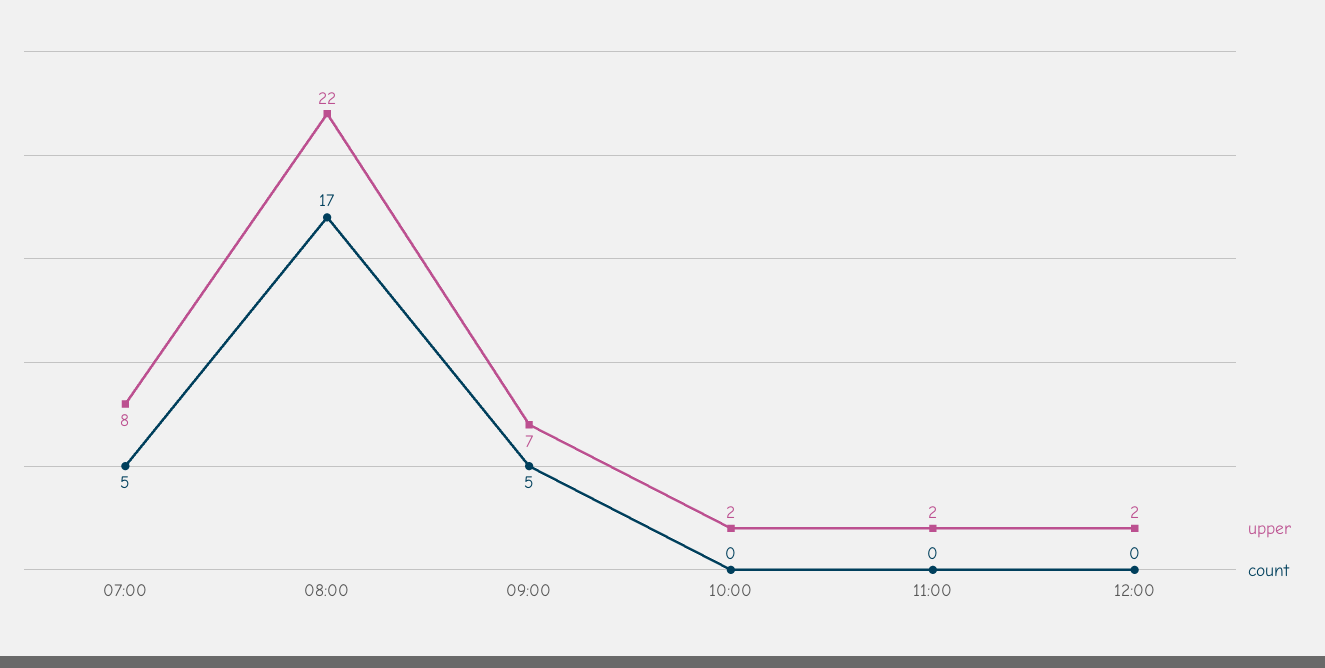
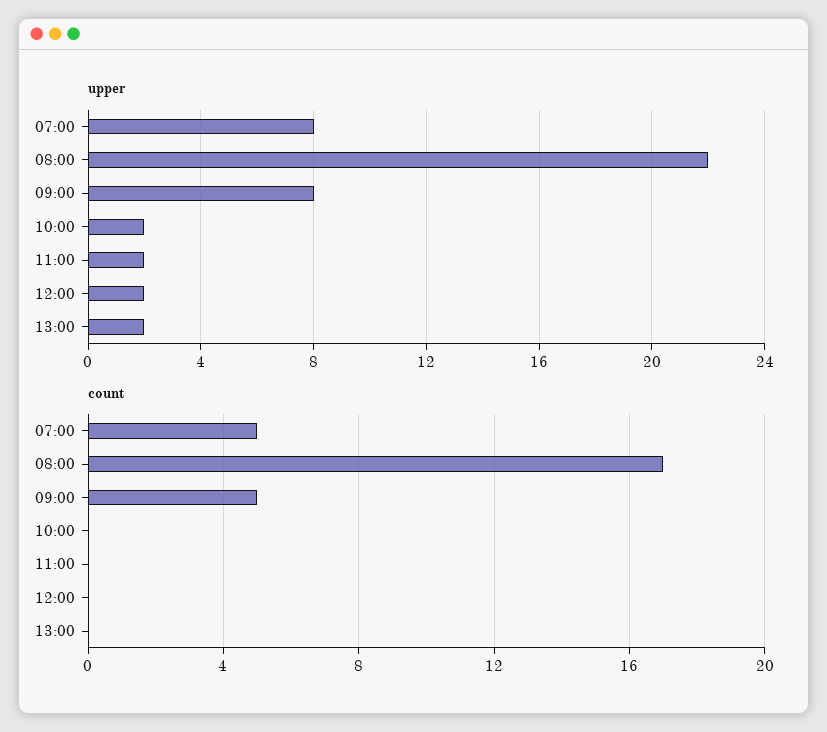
upper, 09:00: 7 -> 8
upper, 13:00: none -> 2
count, 13:00: none -> 0

